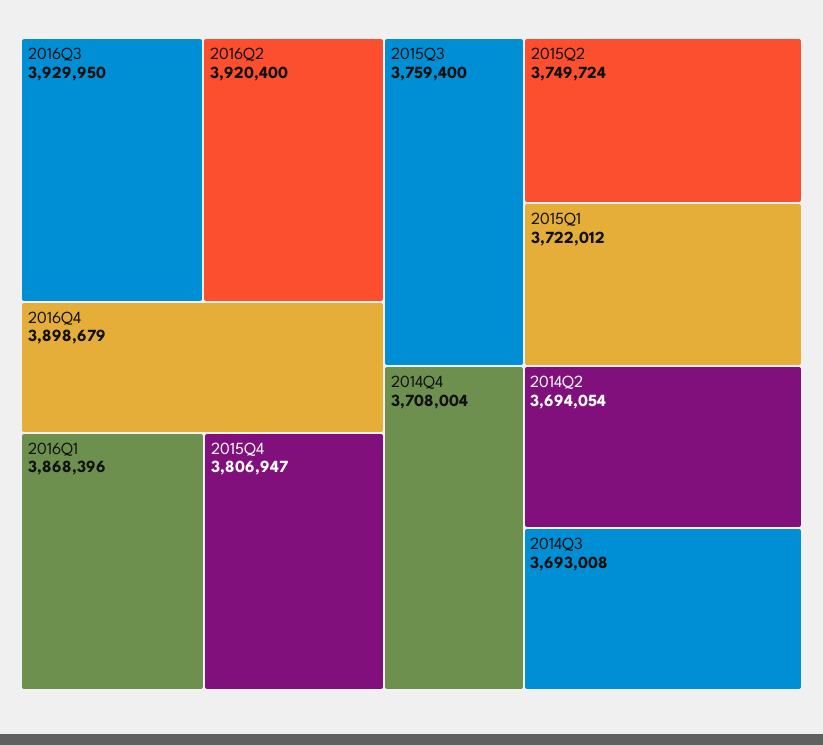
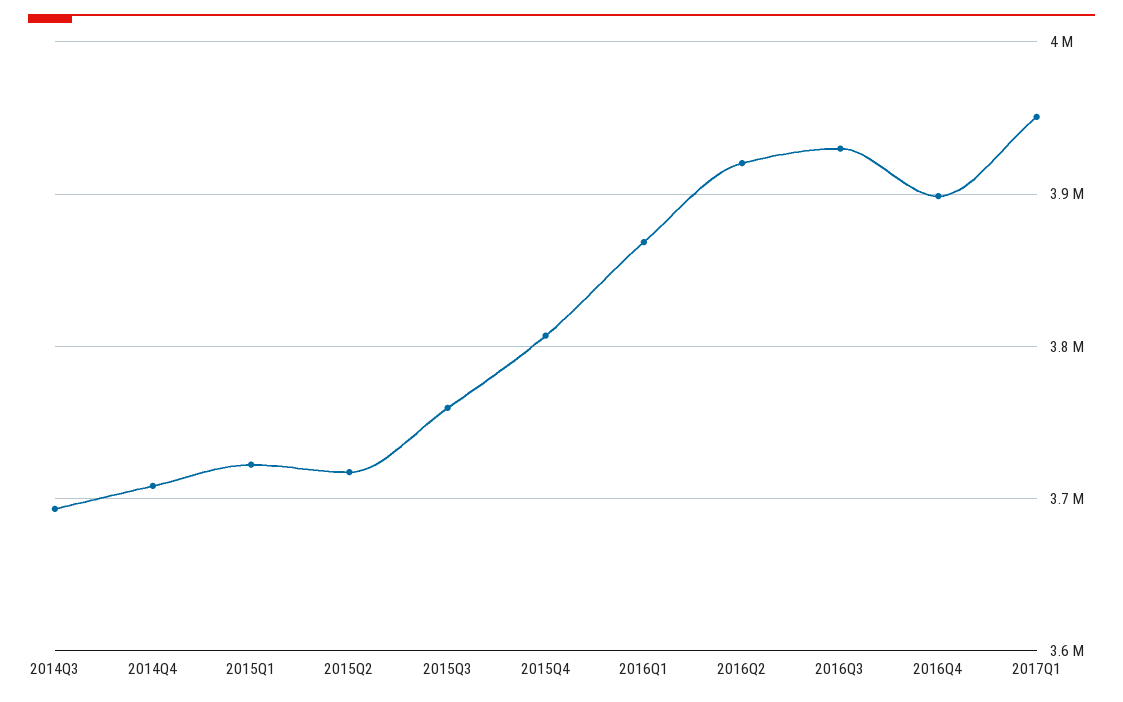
2015Q2: 3749724 -> 3720000
2014Q2: 3694054 -> none
2017Q1: none -> 3950000

